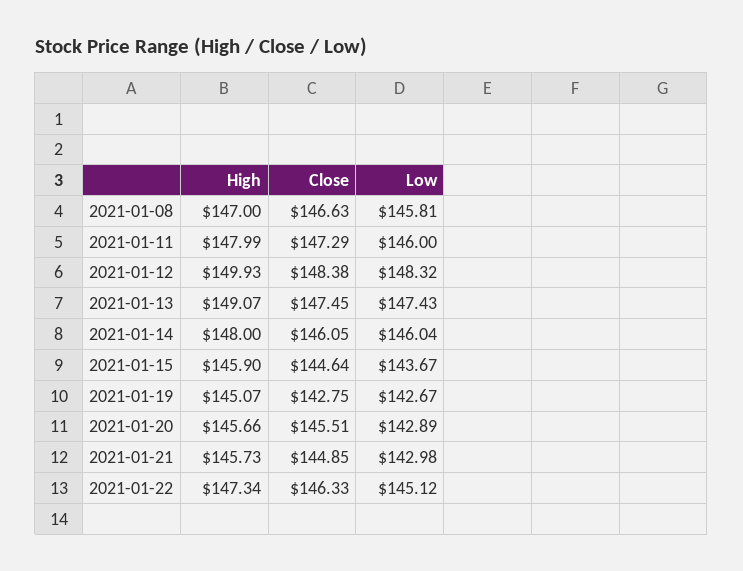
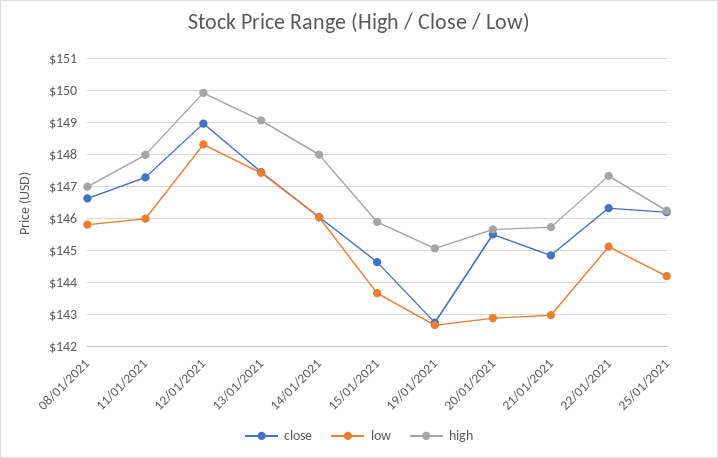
Close, 2021-01-12: 148.38 -> 149
Close, 25/01/2021: none -> 146.2
Low, 25/01/2021: none -> 144.2
High, 25/01/2021: none -> 146.2

